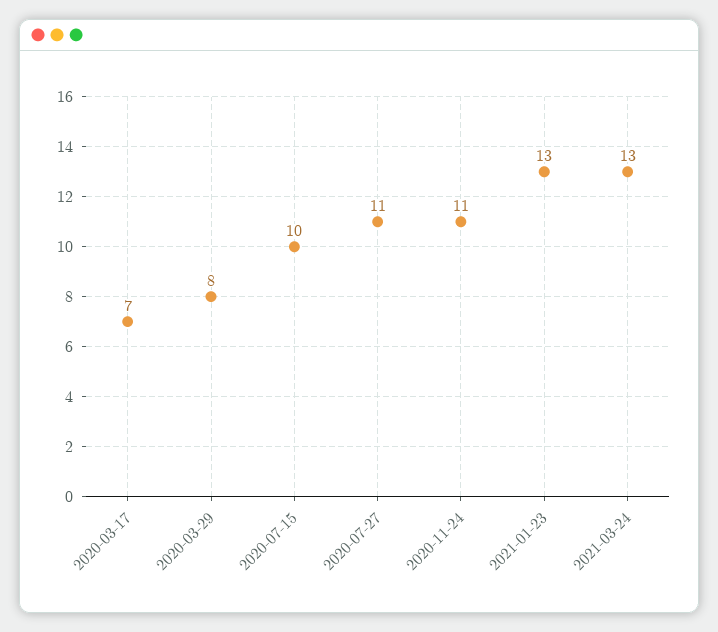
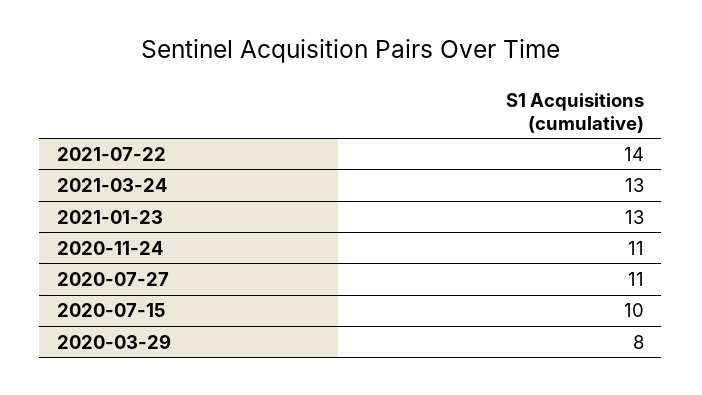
2020-03-17: 7 -> none
2021-07-22: none -> 14

